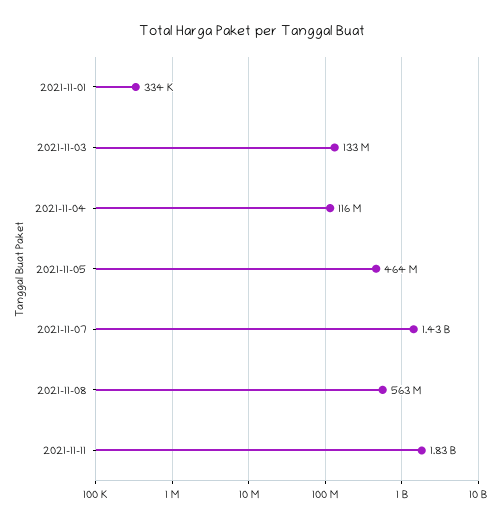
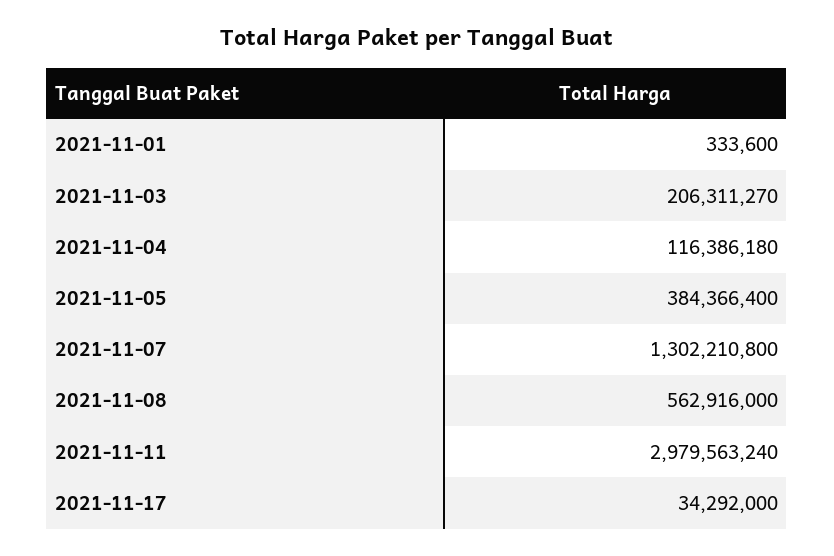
2021-11-03: 133000000 -> 206311270
2021-11-05: 464000000 -> 384366400
2021-11-07: 1430000000 -> 1302210800
2021-11-11: 1830000000 -> 2979563240
2021-11-17: none -> 34292000

